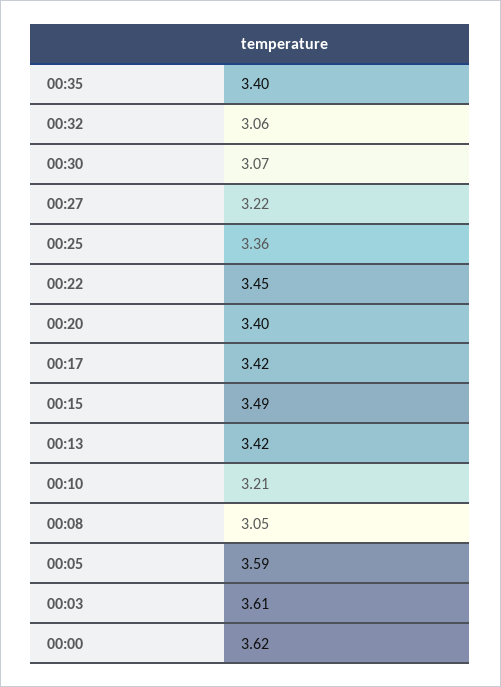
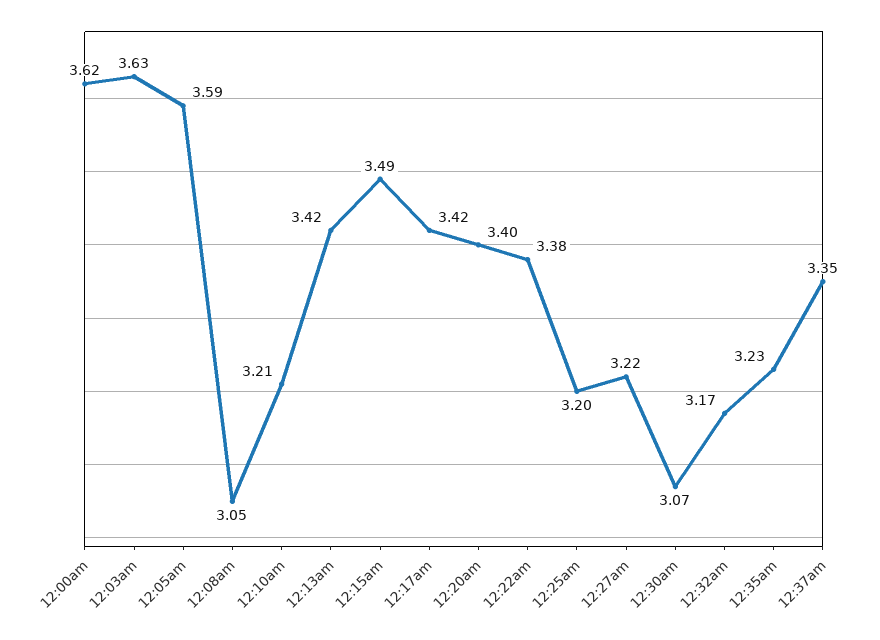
00:35: 3.4 -> 3.23
00:32: 3.06 -> 3.17
00:25: 3.36 -> 3.2
00:22: 3.45 -> 3.38
00:03: 3.61 -> 3.63
12:37am: none -> 3.35

